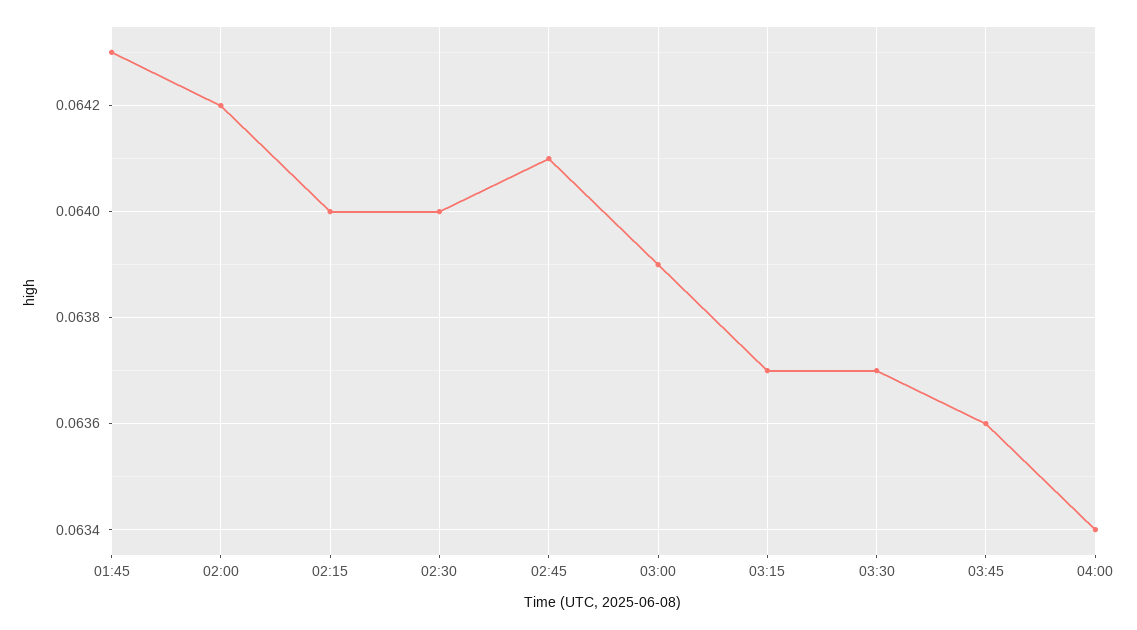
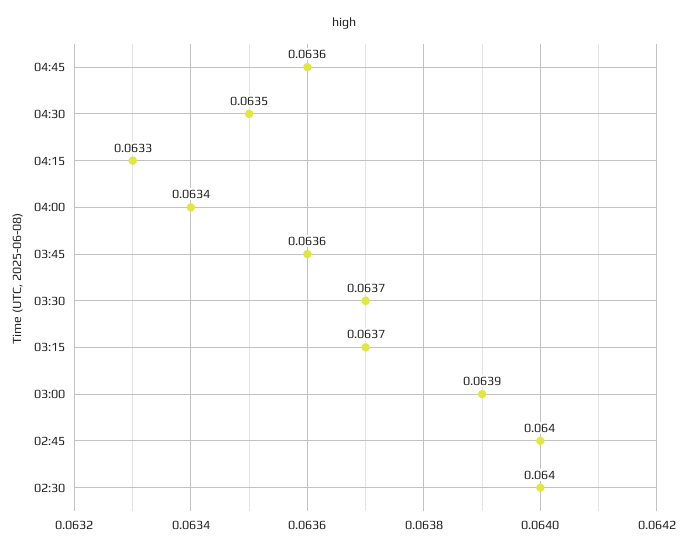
01:45: 0.0643 -> none
02:00: 0.0642 -> none
02:15: 0.064 -> none
02:45: 0.0641 -> 0.064
04:45: none -> 0.0636
04:30: none -> 0.0635
04:15: none -> 0.0633

